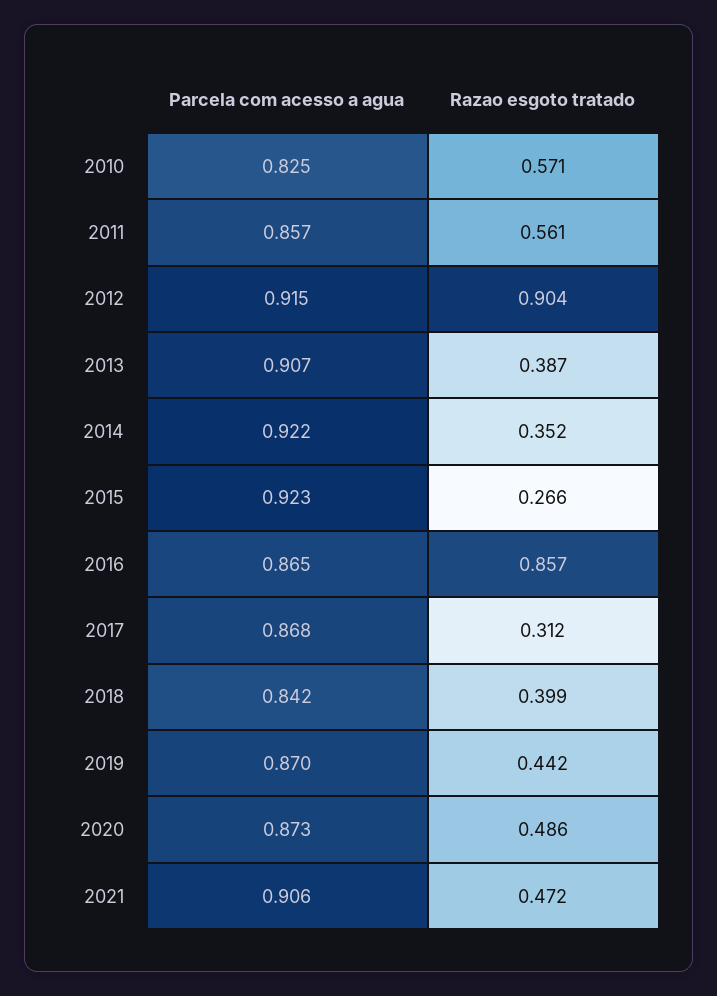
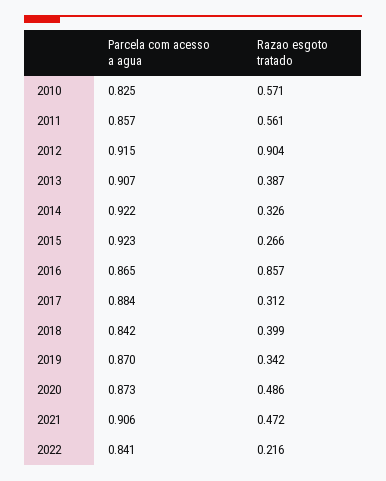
Razao esgoto tratado, 2014: 0.352 -> 0.326
Parcela com acesso a agua, 2017: 0.868 -> 0.884
Razao esgoto tratado, 2019: 0.442 -> 0.342
Parcela com acesso a agua, 2022: none -> 0.841
Razao esgoto tratado, 2022: none -> 0.216

